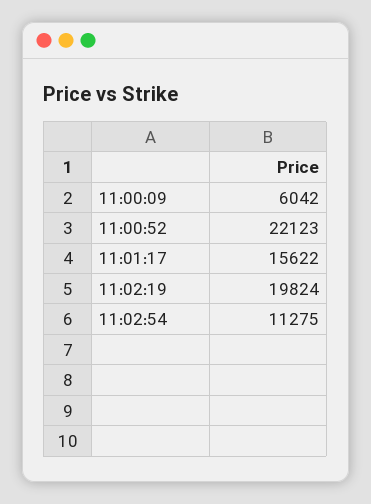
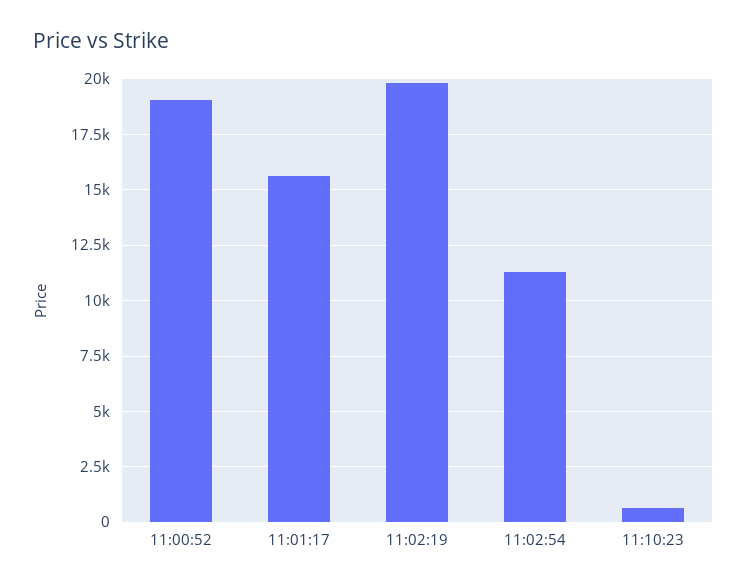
11:00:09: 6042 -> none
11:00:52: 22123 -> 19000
11:10:23: none -> 500

